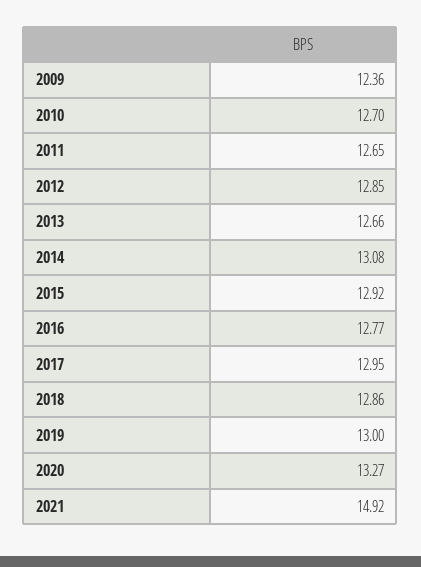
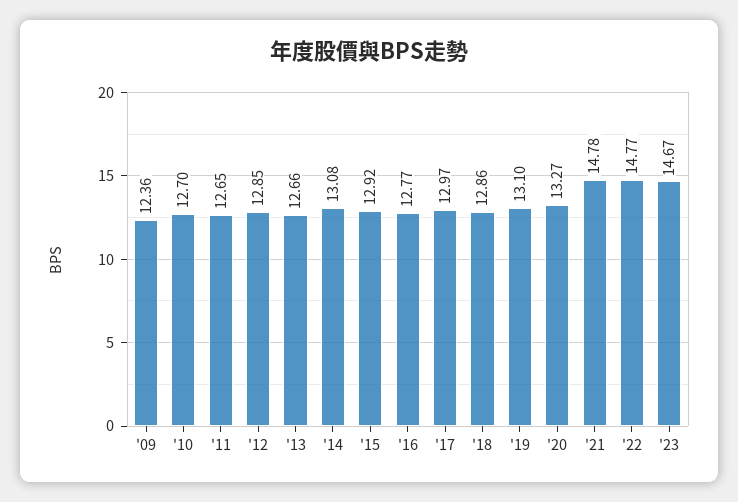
2017: 12.95 -> 12.97
2019: 13 -> 13.1
2021: 14.92 -> 14.78
'22: none -> 14.77
'23: none -> 14.67

